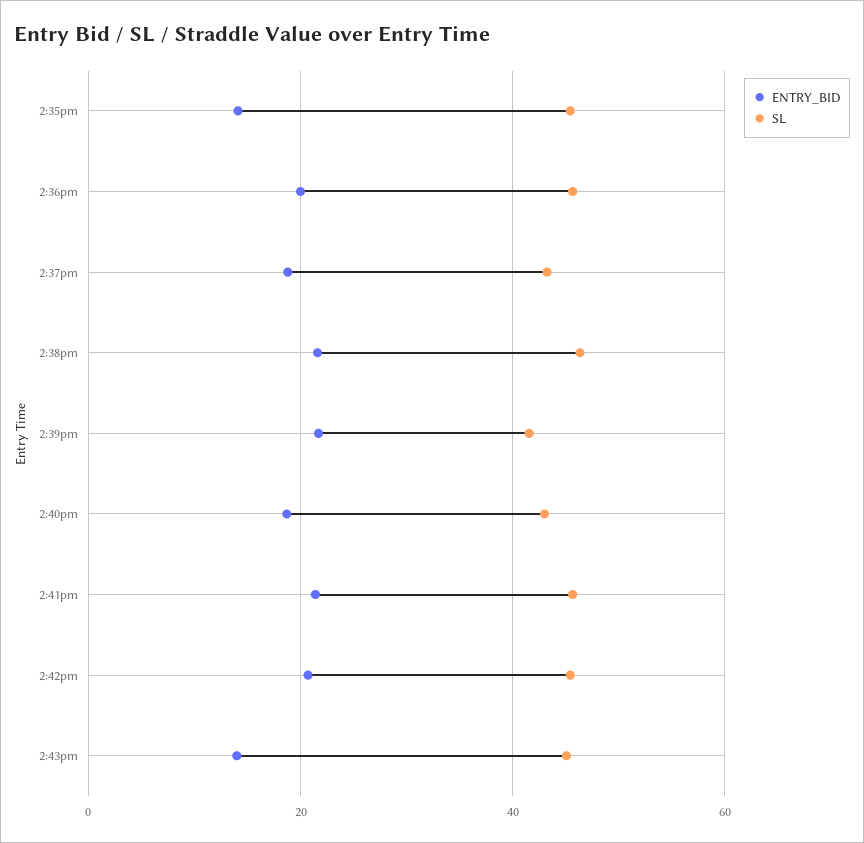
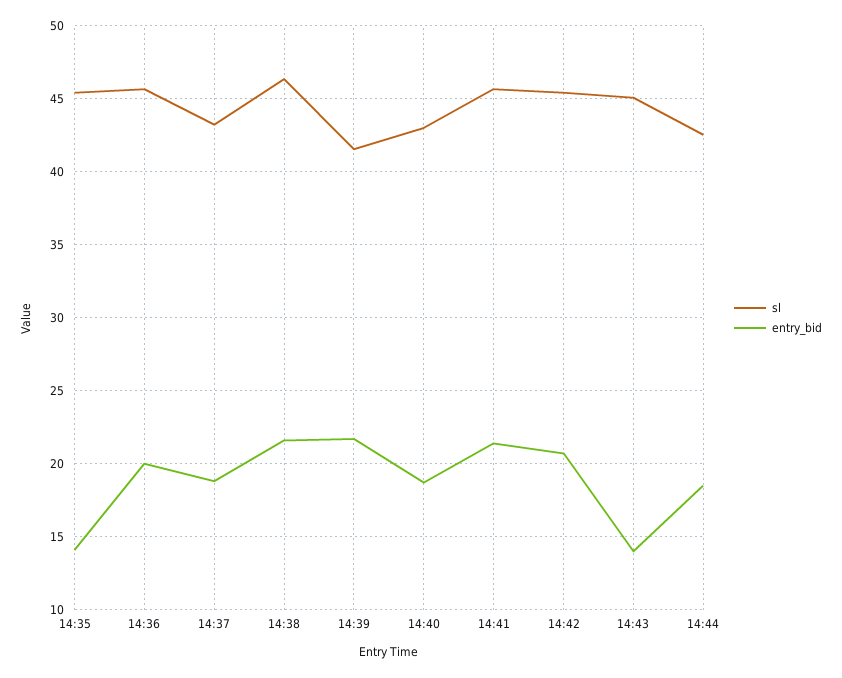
SL, 14:44: none -> 42.5
ENTRY_BID, 14:44: none -> 18.5

